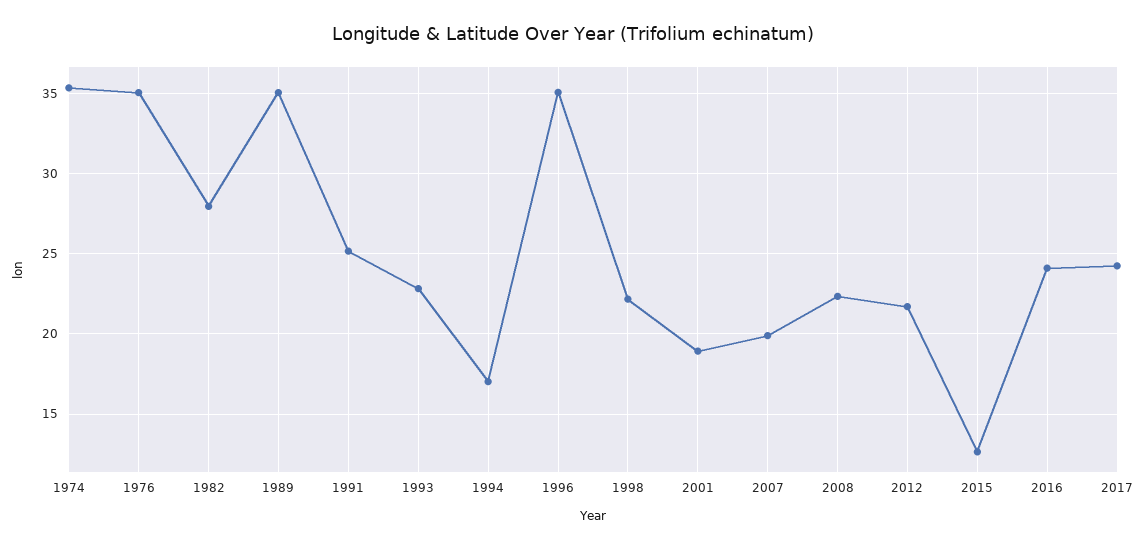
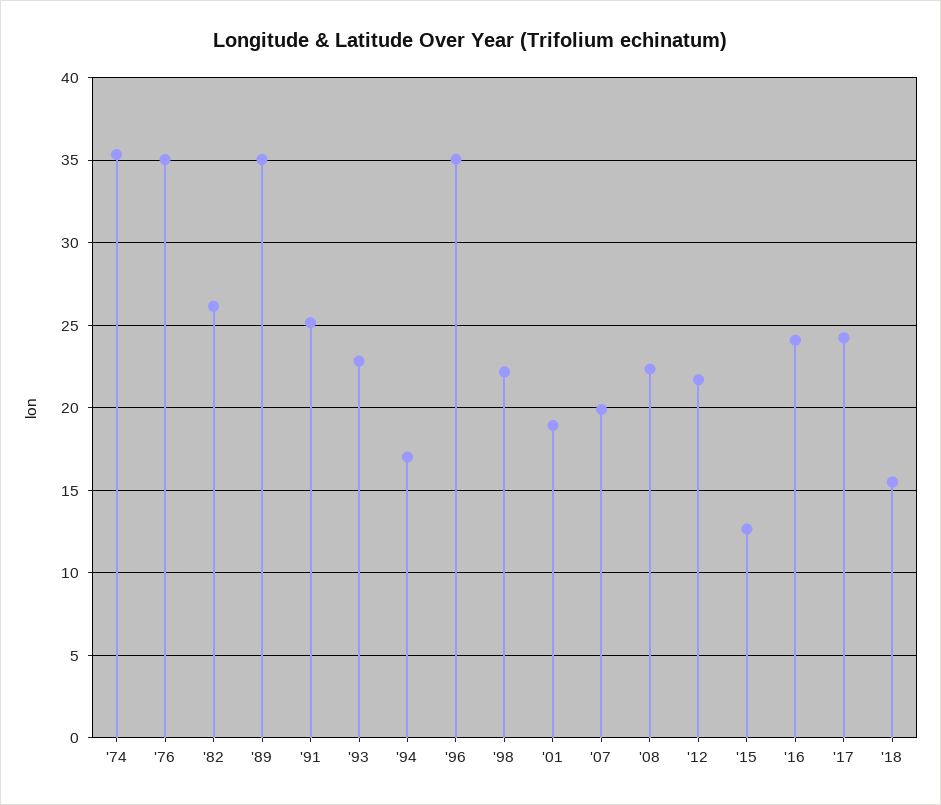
1982: 28 -> 26
'18: none -> 15.5

